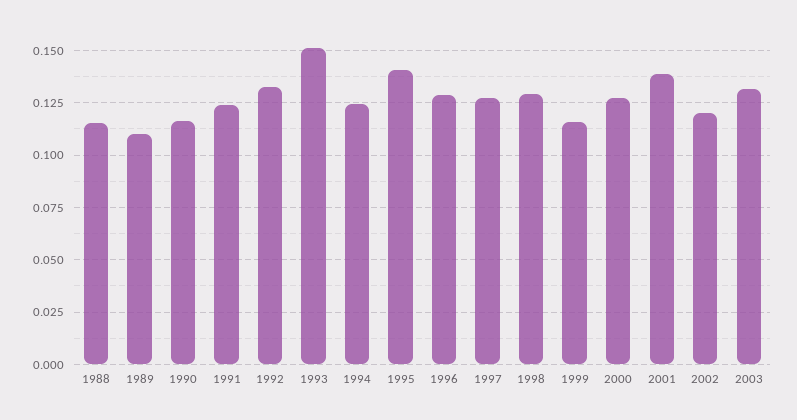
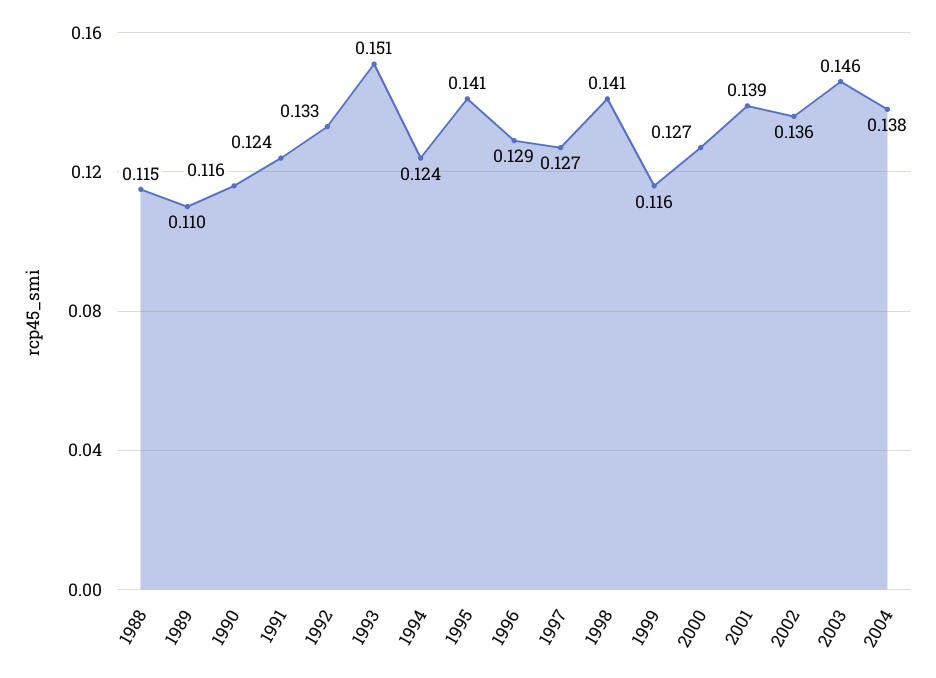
1998: 0.13 -> 0.141
2002: 0.12 -> 0.136
2003: 0.13 -> 0.146
2004: none -> 0.138

